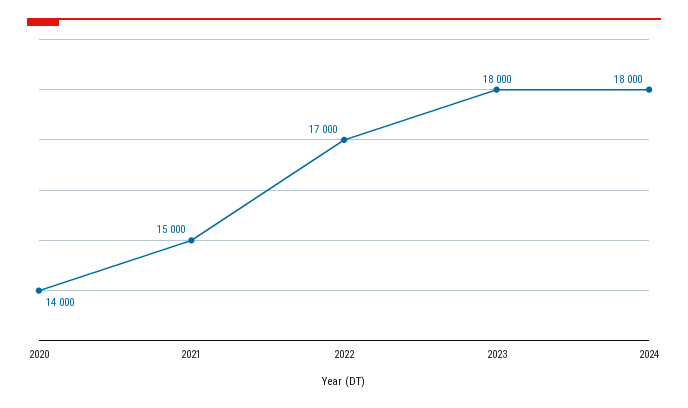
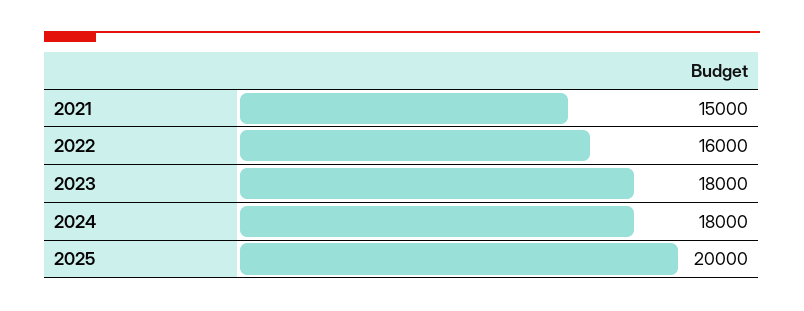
2020: 14000 -> none
2022: 17000 -> 16000
2025: none -> 20000

